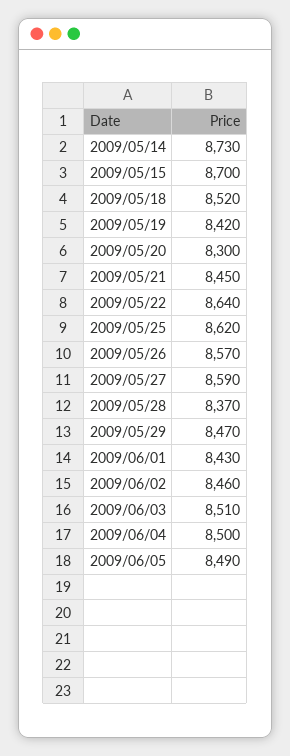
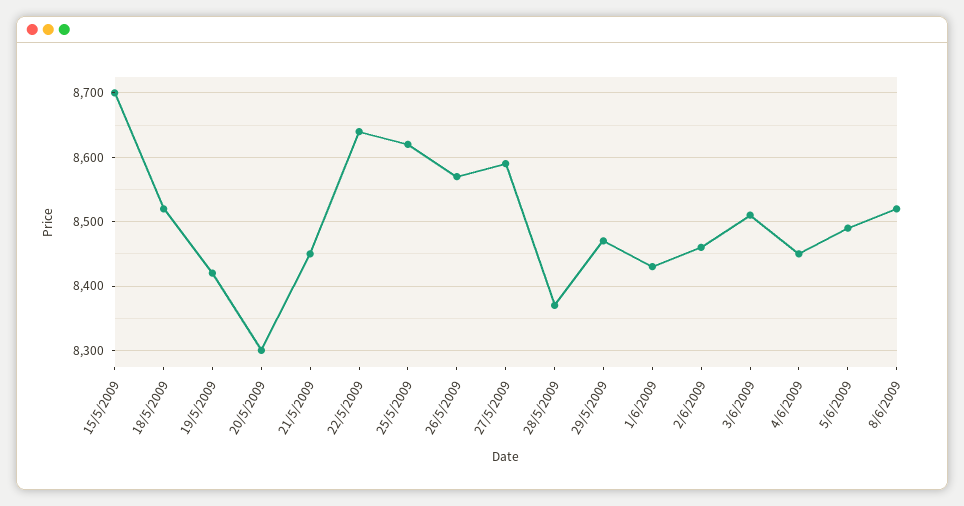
2009/05/14: 8730 -> none
2009/06/04: 8500 -> 8450
8/6/2009: none -> 8520

